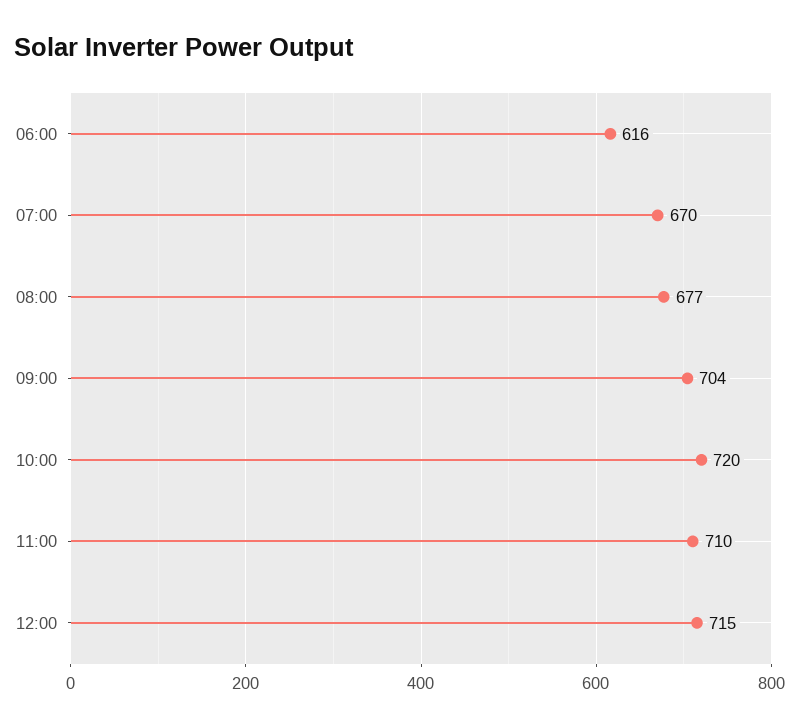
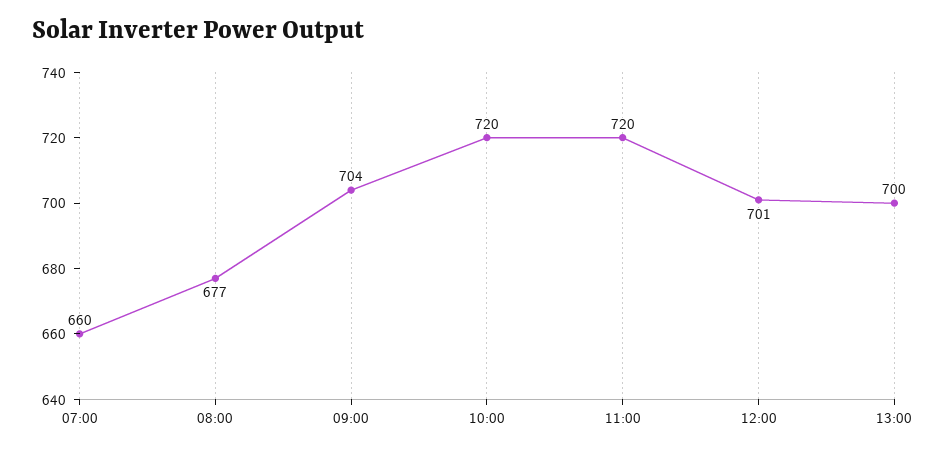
06:00: 616 -> none
07:00: 670 -> 660
11:00: 710 -> 720
12:00: 715 -> 701
13:00: none -> 700

